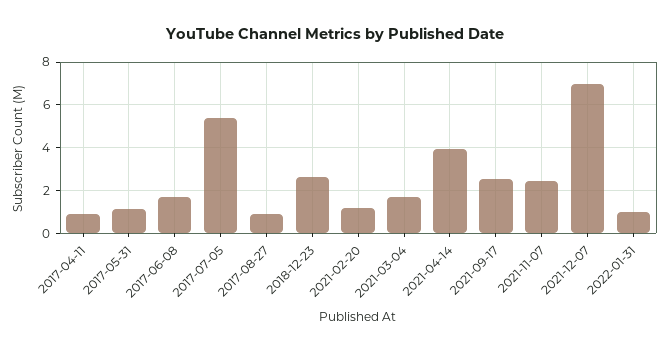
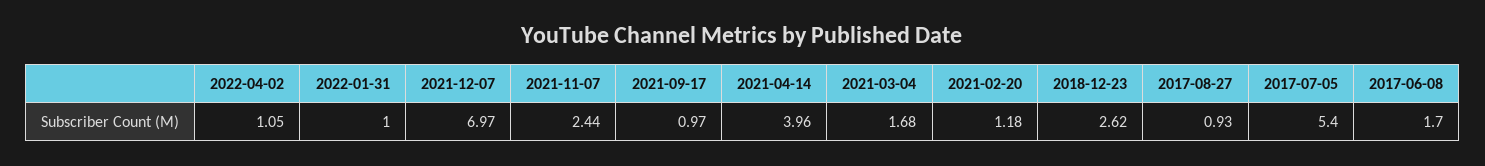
2017-04-11: 1 -> none
2017-05-31: 1 -> none
2021-09-17: 2.5 -> 0.97
2022-04-02: none -> 1.05

